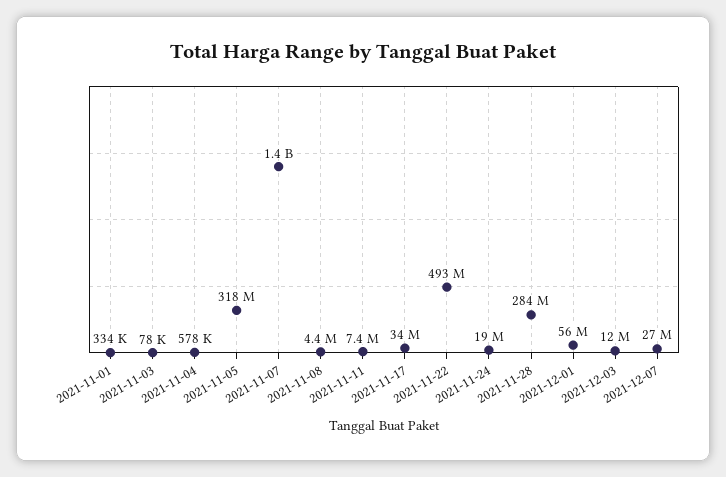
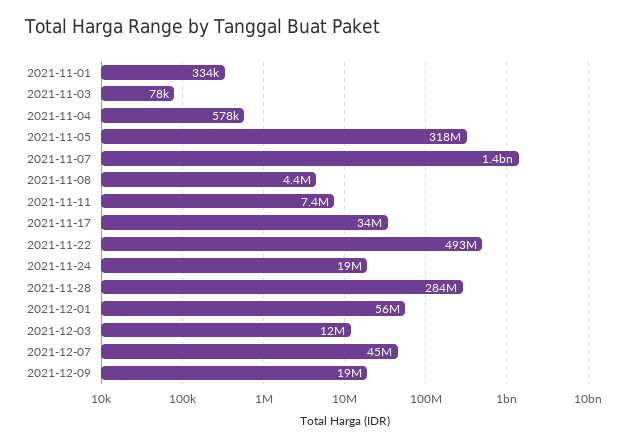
2021-12-07: 27000000 -> 45000000
2021-12-09: none -> 19000000

